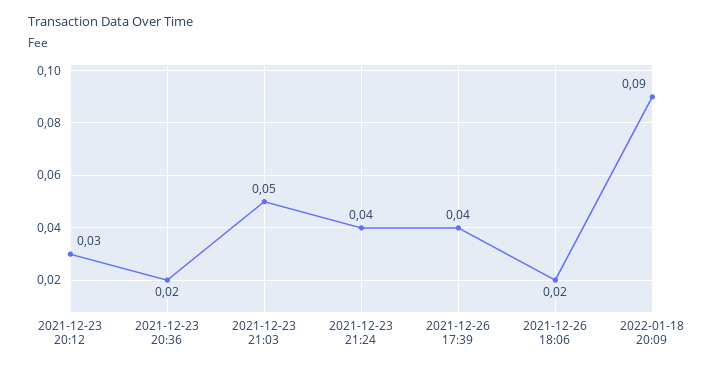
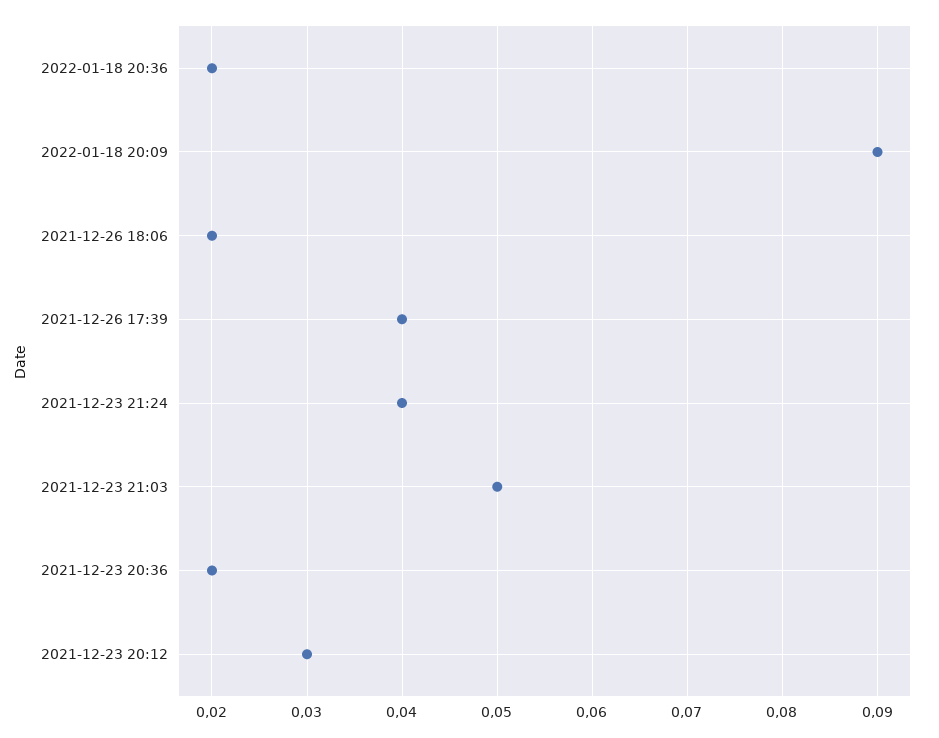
2022-01-18 20:36: none -> 0.02

